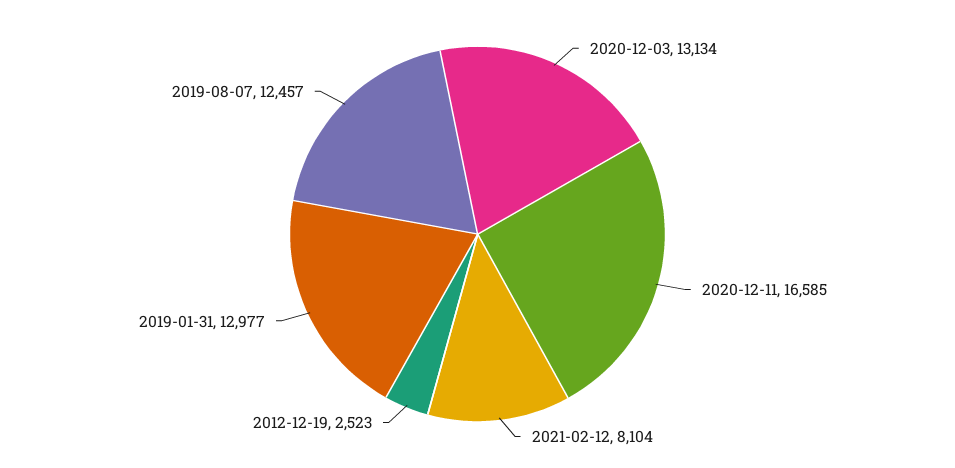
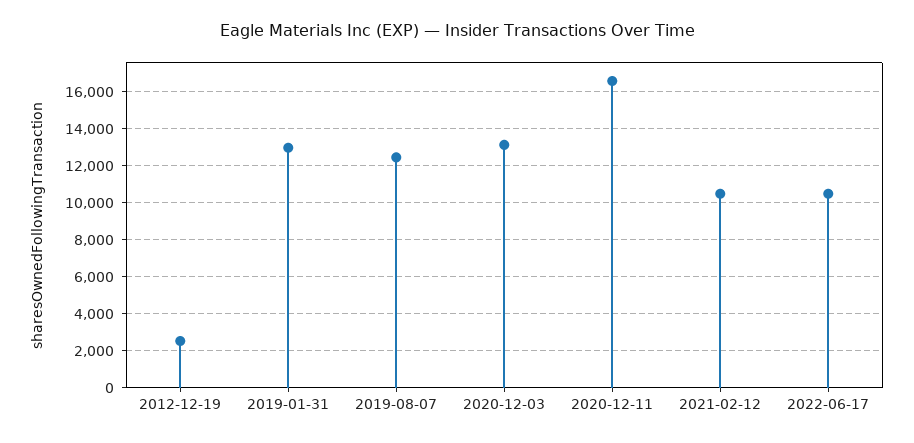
2021-02-12: 8104 -> 10500
2022-06-17: none -> 10500

